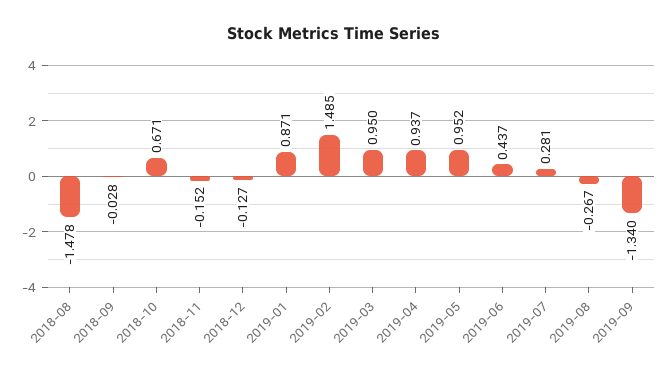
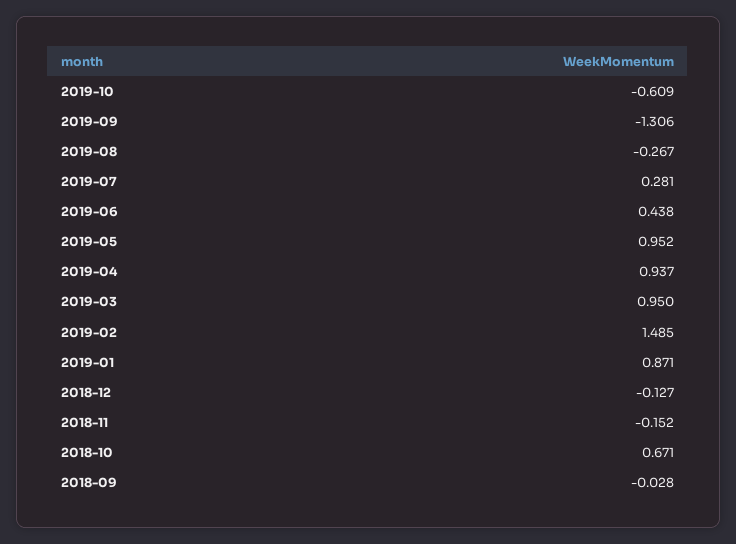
2018-08: -1.478 -> none
2019-06: 0.437 -> 0.438
2019-09: -1.34 -> -1.306
2019-10: none -> -0.609

